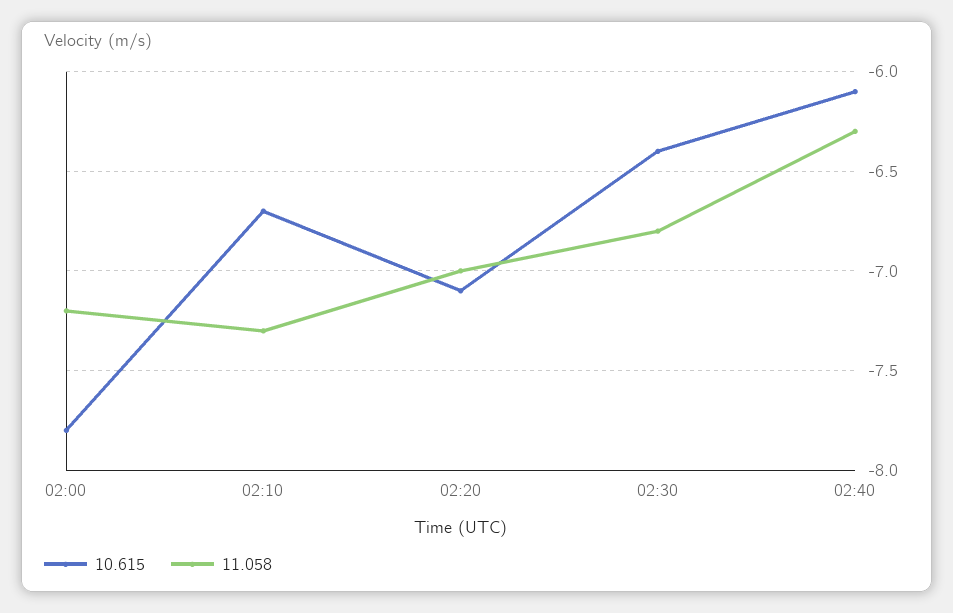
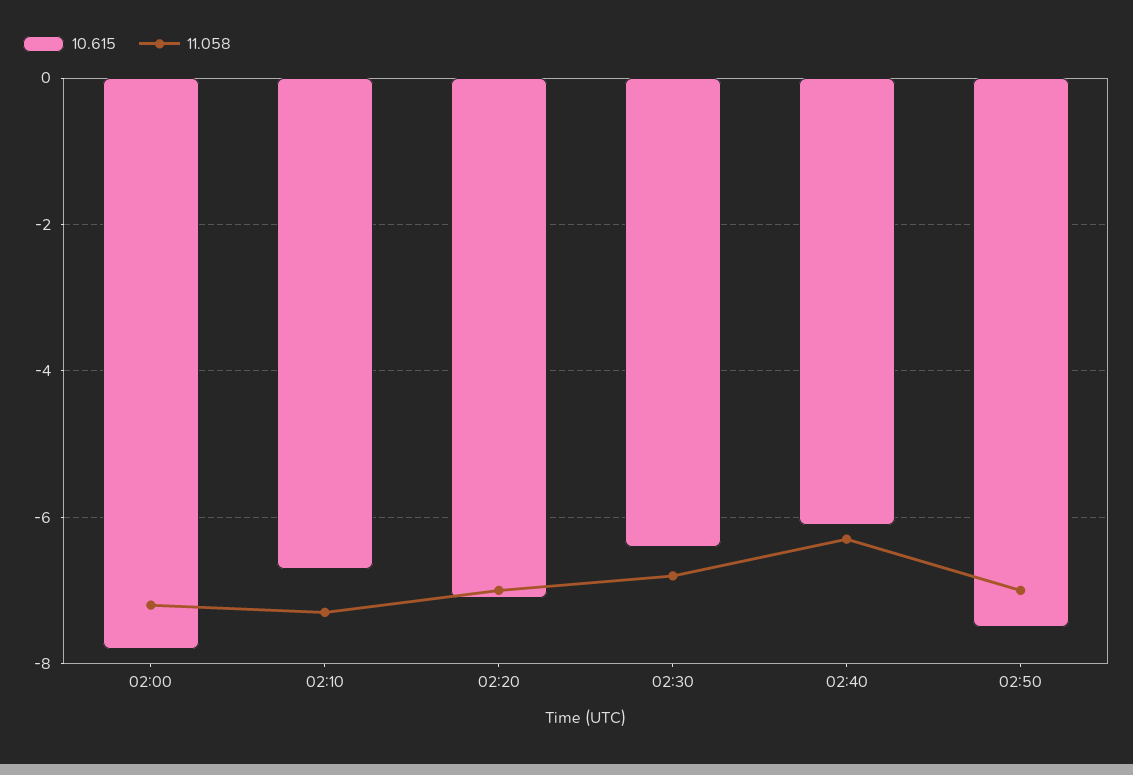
10.615, 02:50: none -> -7.5
11.058, 02:50: none -> -7

